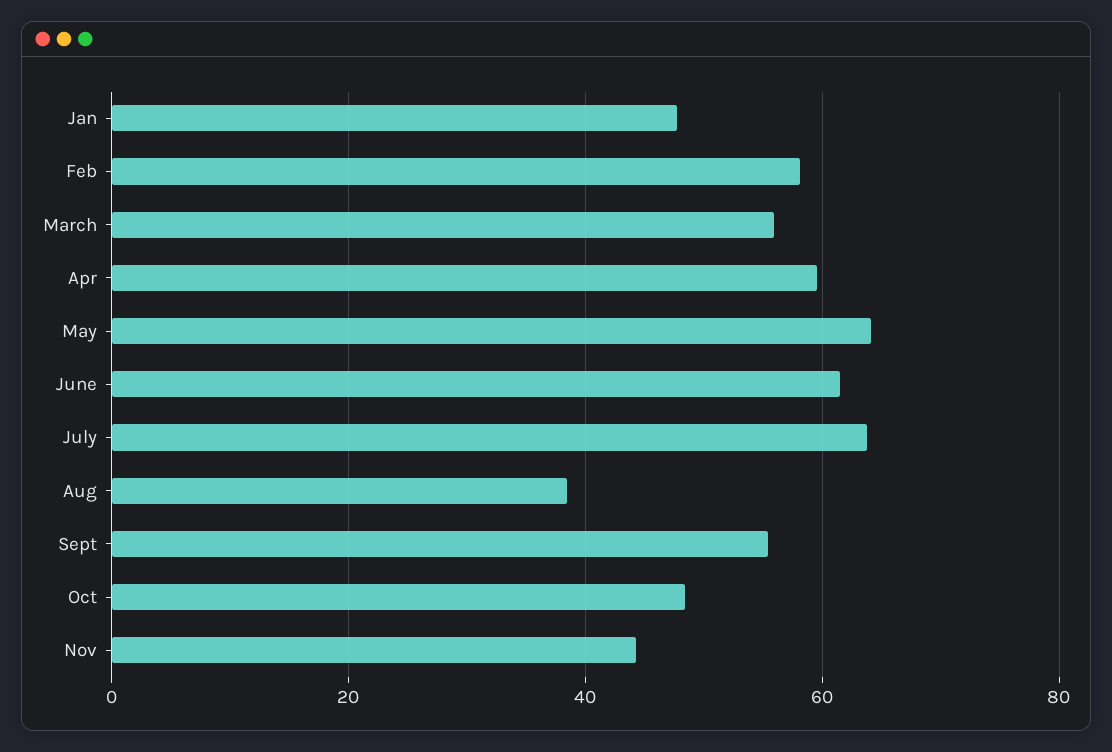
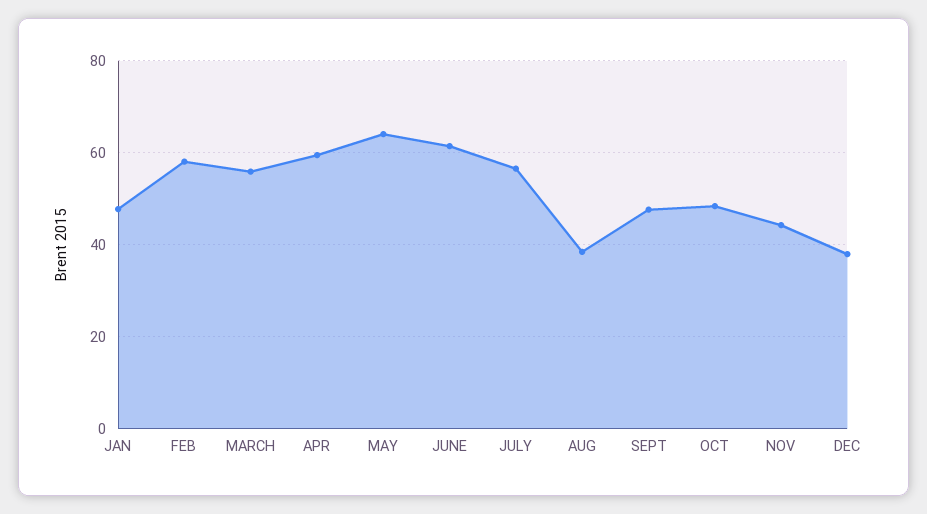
July: 64 -> 56
Sept: 56 -> 48
DEC: none -> 38

